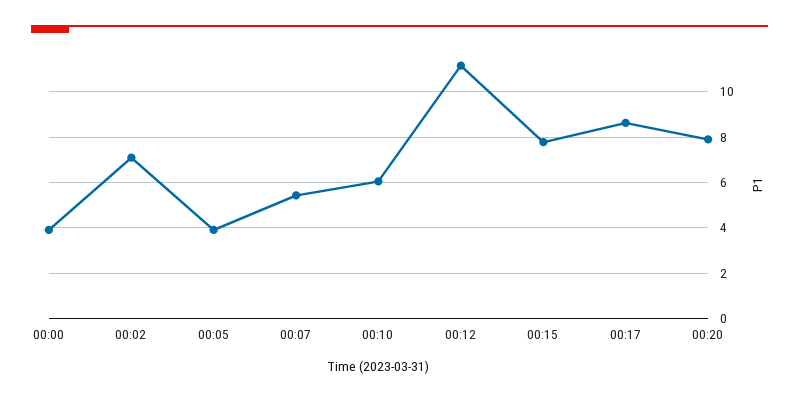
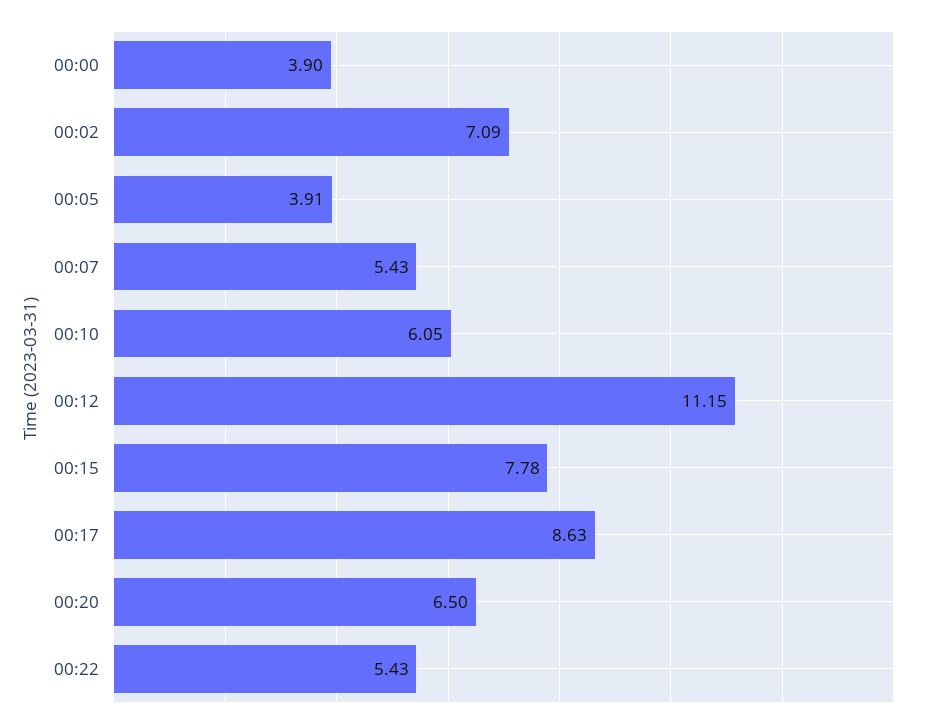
00:20: 8 -> 6.5
00:22: none -> 5.43

